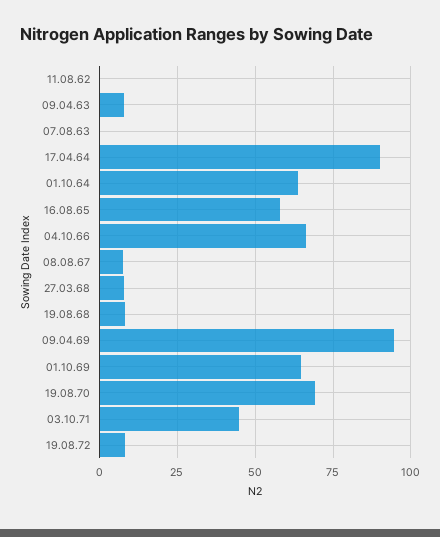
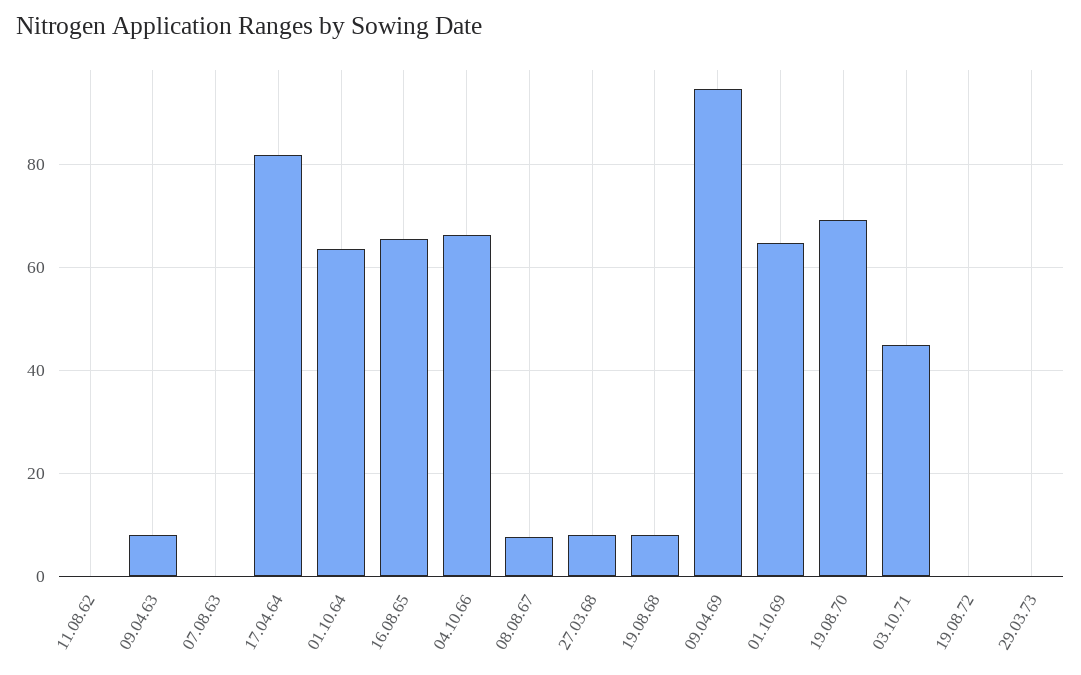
17.04.64: 90 -> 82
16.08.65: 57.5 -> 66
19.08.72: 7.5 -> 0
29.03.73: none -> 0

